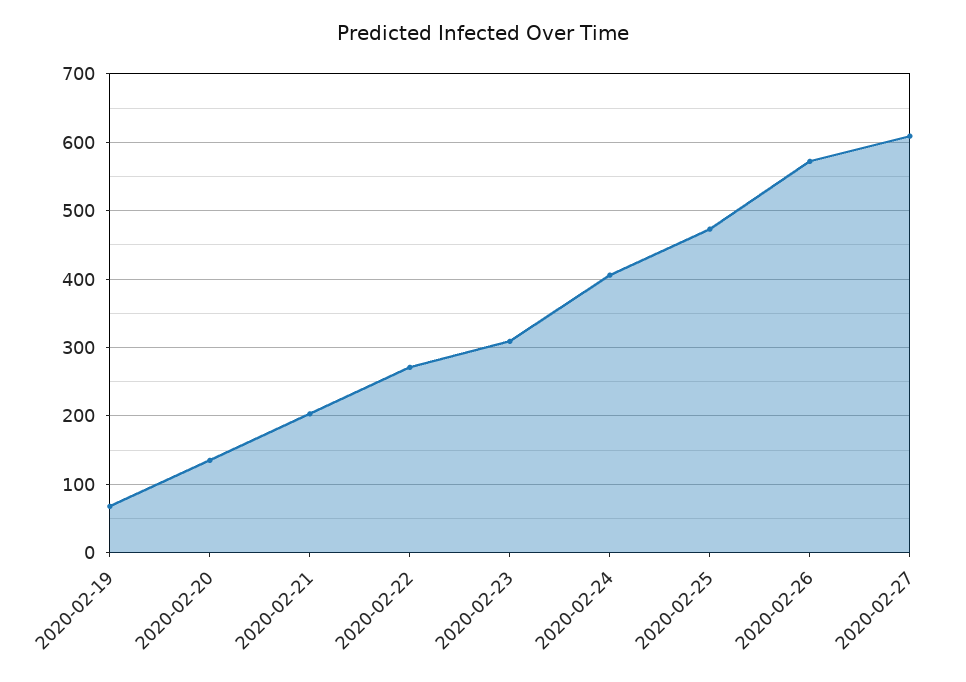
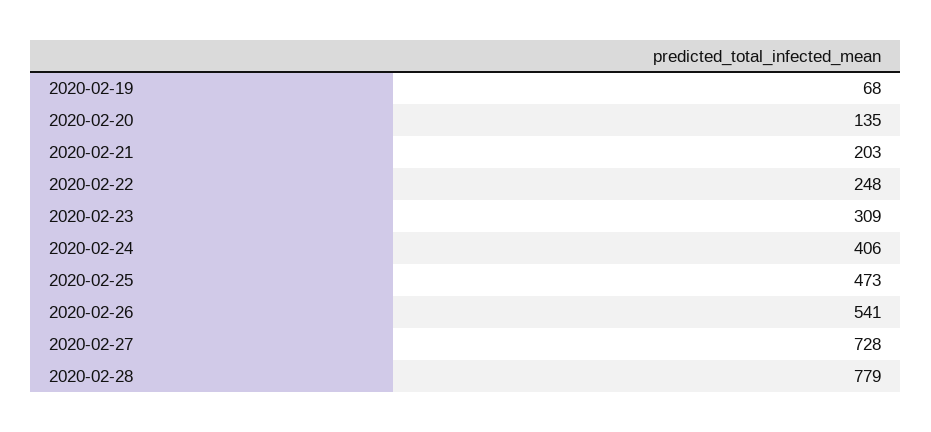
2020-02-22: 270 -> 248
2020-02-26: 570 -> 541
2020-02-27: 610 -> 728
2020-02-28: none -> 779

